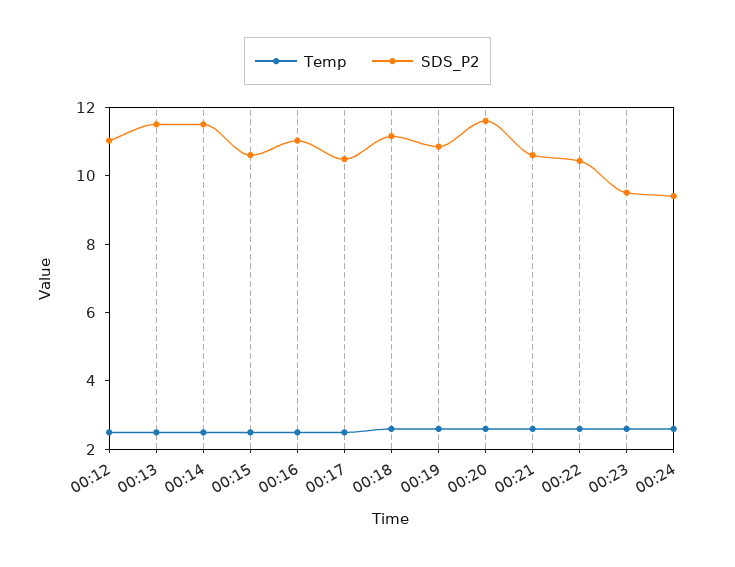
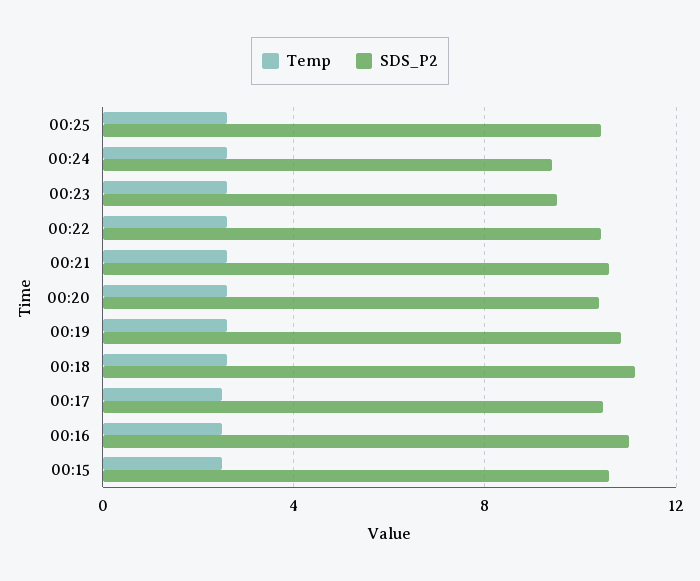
Temp, 00:12: 2.5 -> none
SDS_P2, 00:12: 11 -> none
Temp, 00:13: 2.5 -> none
SDS_P2, 00:13: 11.5 -> none
Temp, 00:14: 2.5 -> none
SDS_P2, 00:14: 11.5 -> none
SDS_P2, 00:20: 11.5 -> 10.5
Temp, 00:25: none -> 2.5
SDS_P2, 00:25: none -> 10.5

